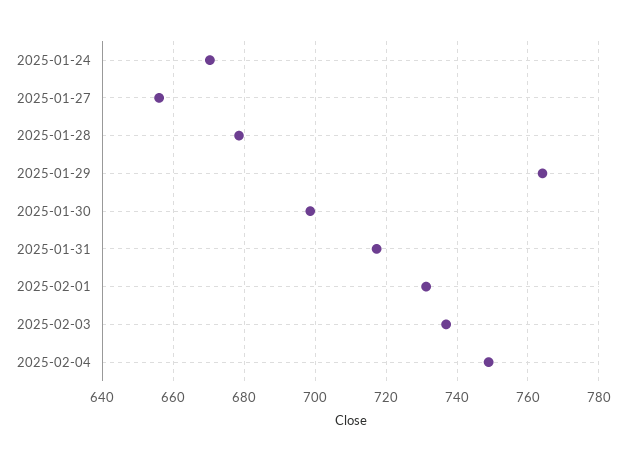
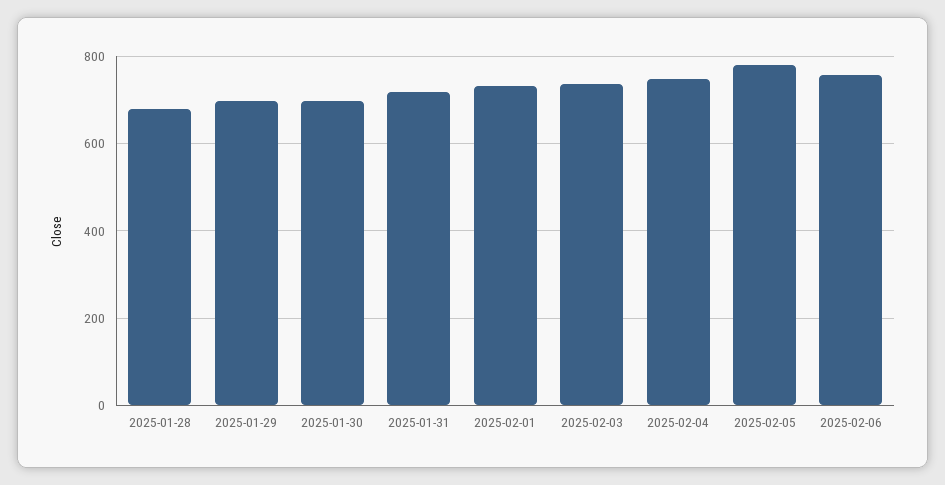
2025-01-24: 670 -> none
2025-01-27: 656 -> none
2025-01-29: 764 -> 700
2025-02-05: none -> 780
2025-02-06: none -> 760

